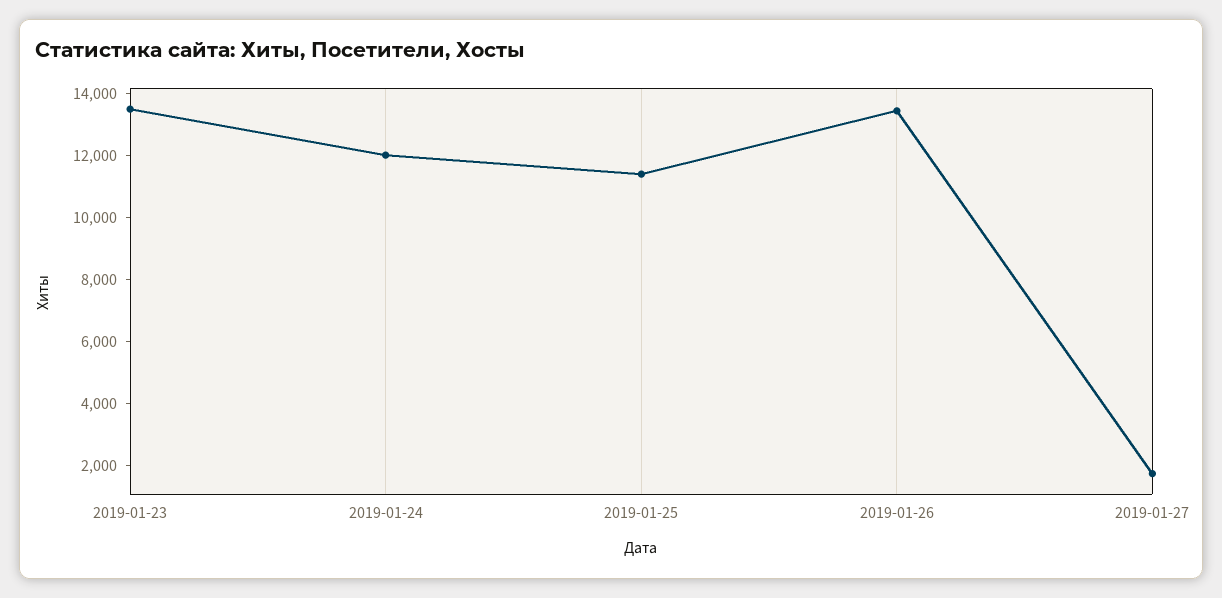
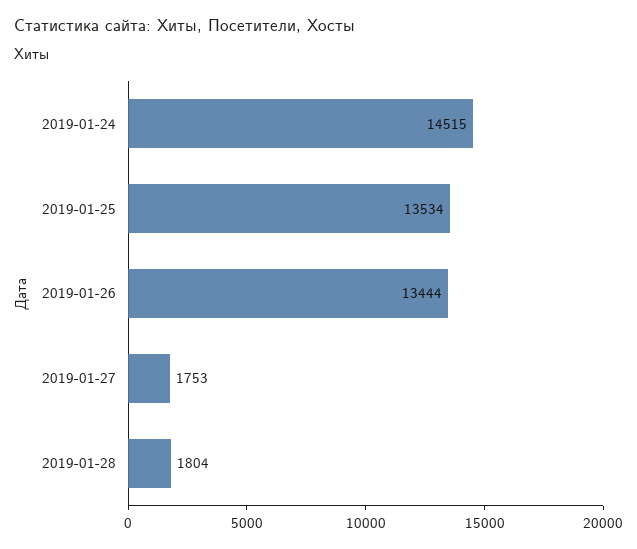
2019-01-23: 13500 -> none
2019-01-24: 12000 -> 14515
2019-01-25: 11500 -> 13534
2019-01-28: none -> 1804

